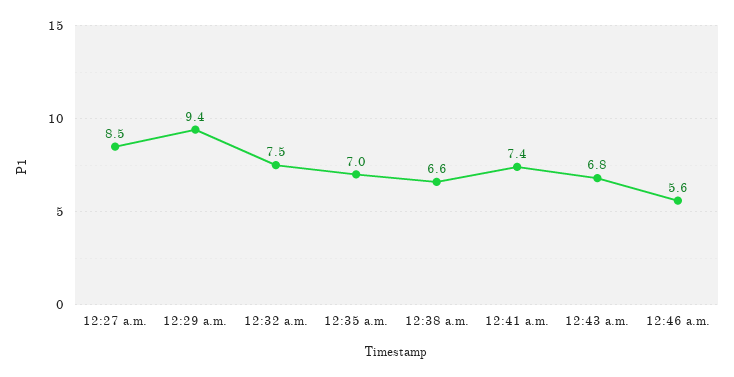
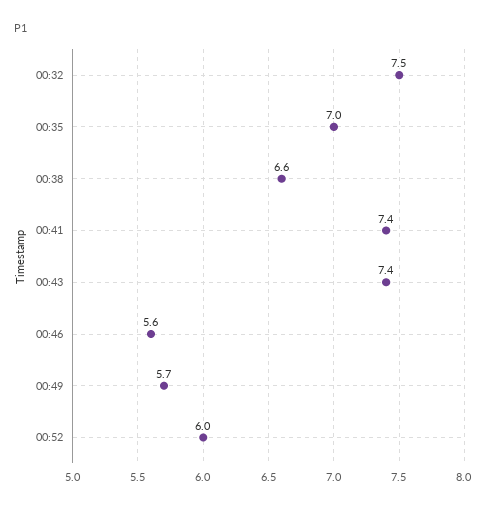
12:27 a.m.: 8.5 -> none
12:29 a.m.: 9.4 -> none
12:43 a.m.: 6.8 -> 7.4
00:49: none -> 5.7
00:52: none -> 6

